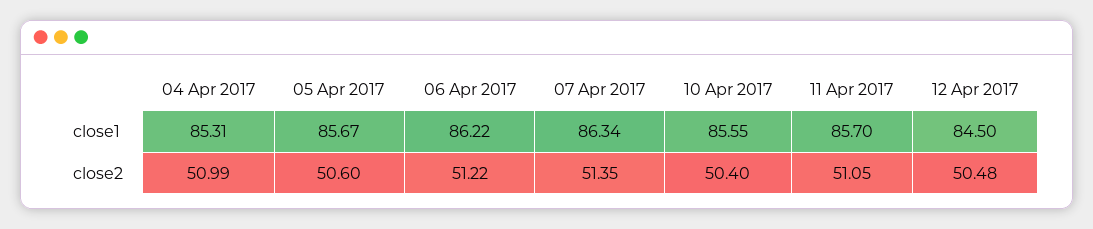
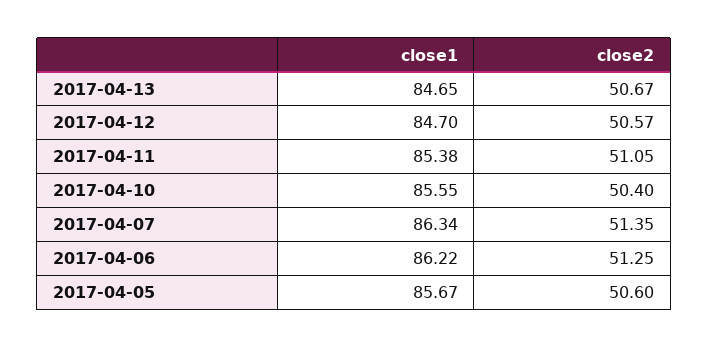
04 Apr 2017, close1: 85.31 -> none
11 Apr 2017, close1: 85.7 -> 85.38
12 Apr 2017, close1: 84.5 -> 84.7
04 Apr 2017, close2: 50.99 -> none
06 Apr 2017, close2: 51.22 -> 51.25
12 Apr 2017, close2: 50.48 -> 50.57
2017-04-13, close1: none -> 84.65
2017-04-13, close2: none -> 50.67

